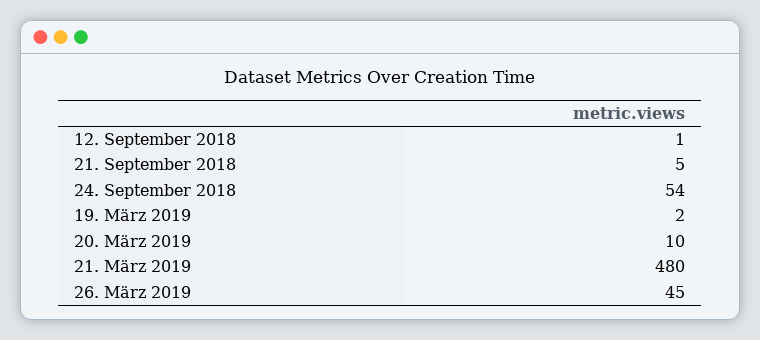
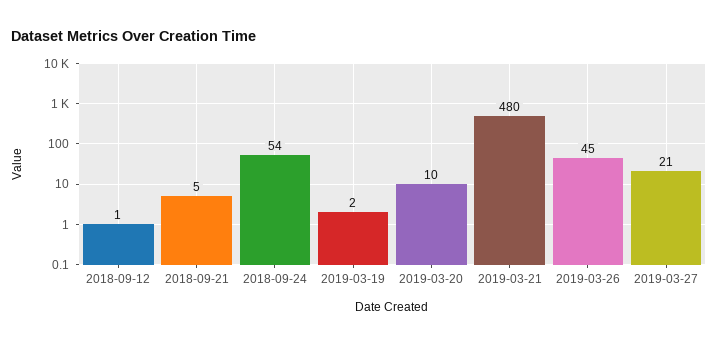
2019-03-27: none -> 21

